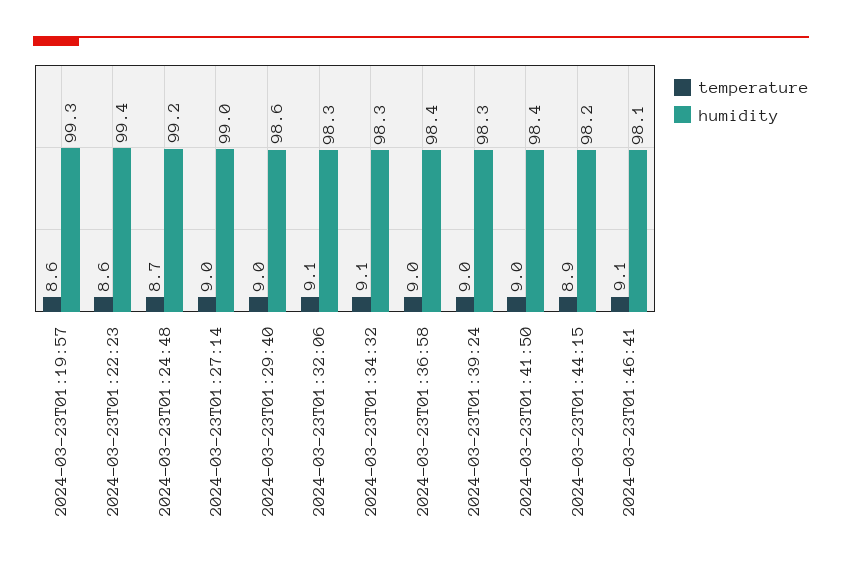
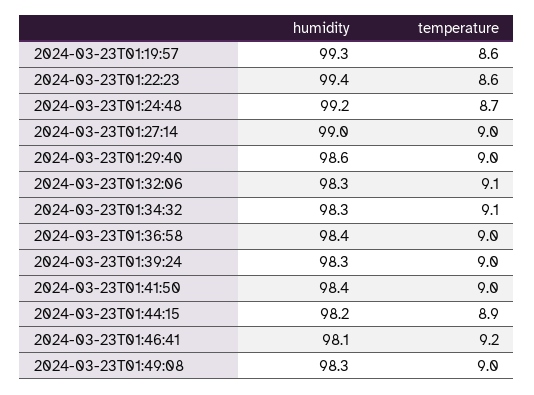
temperature, 2024-03-23T01:46:41: 9.1 -> 9.2
humidity, 2024-03-23T01:49:08: none -> 98.3
temperature, 2024-03-23T01:49:08: none -> 9

